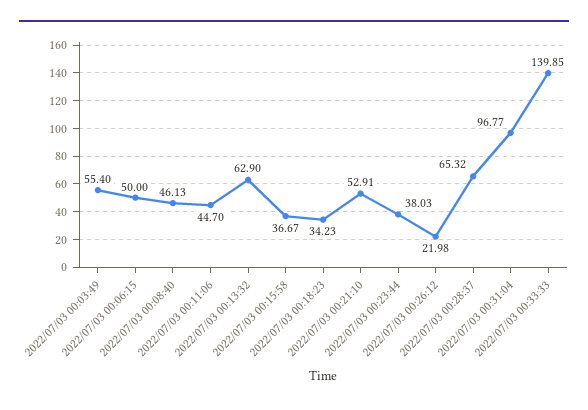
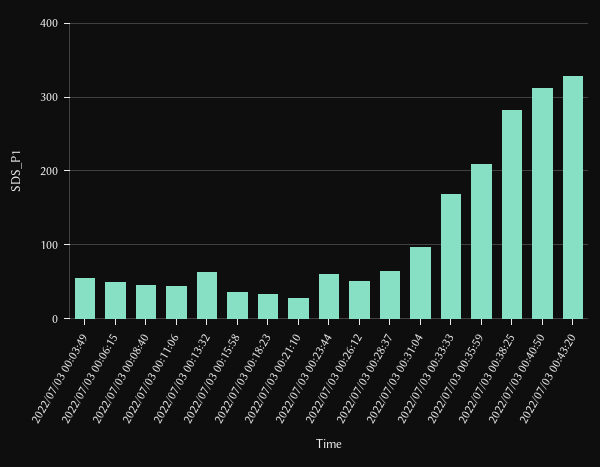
2022/07/03 00:21:10: 52.91 -> 30
2022/07/03 00:23:44: 38.03 -> 60
2022/07/03 00:26:12: 21.98 -> 50
2022/07/03 00:33:33: 139.85 -> 170
2022/07/03 00:35:59: none -> 210
2022/07/03 00:38:25: none -> 280
2022/07/03 00:40:50: none -> 310
2022/07/03 00:43:20: none -> 330

